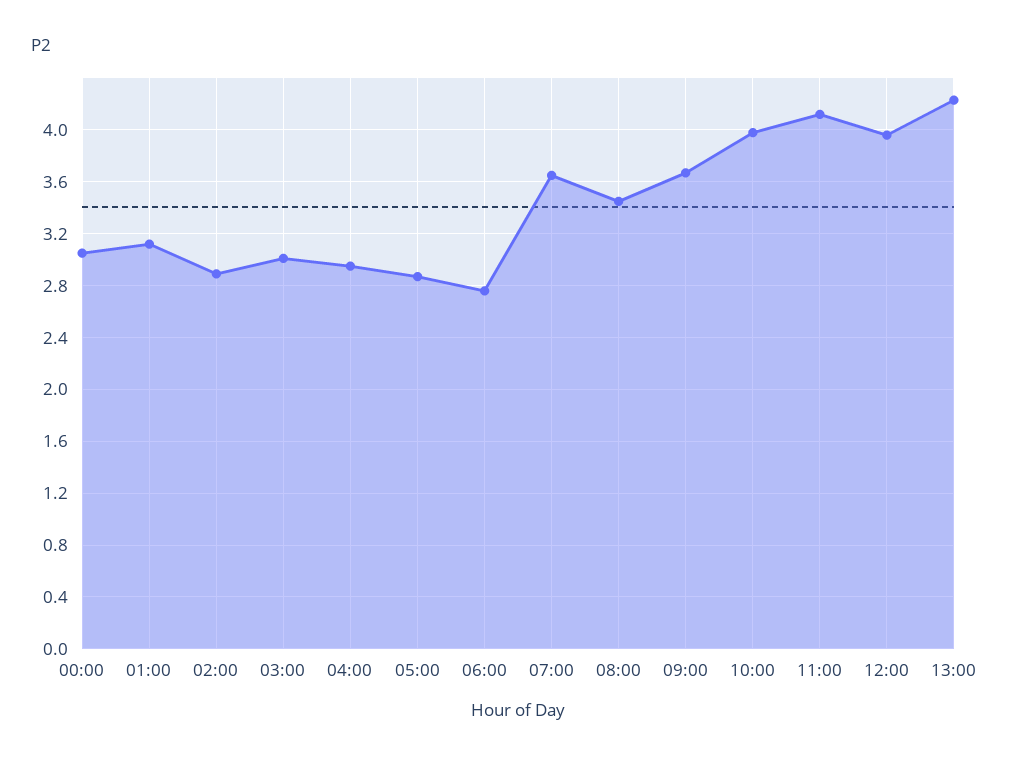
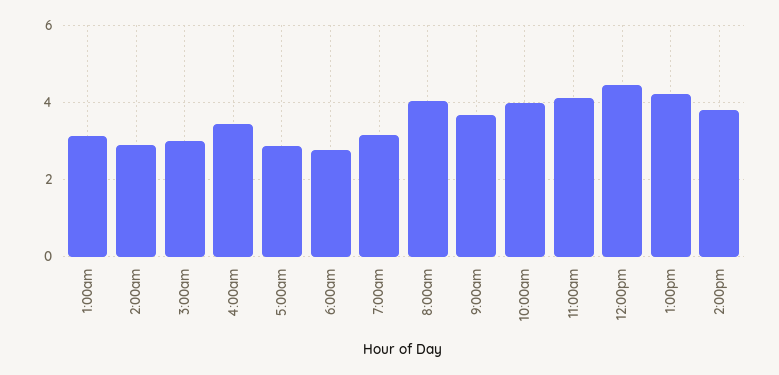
00:00: 3.05 -> none
04:00: 2.95 -> 3.4
07:00: 3.65 -> 3.2
08:00: 3.45 -> 4
12:00: 3.95 -> 4.4
2:00pm: none -> 3.8

